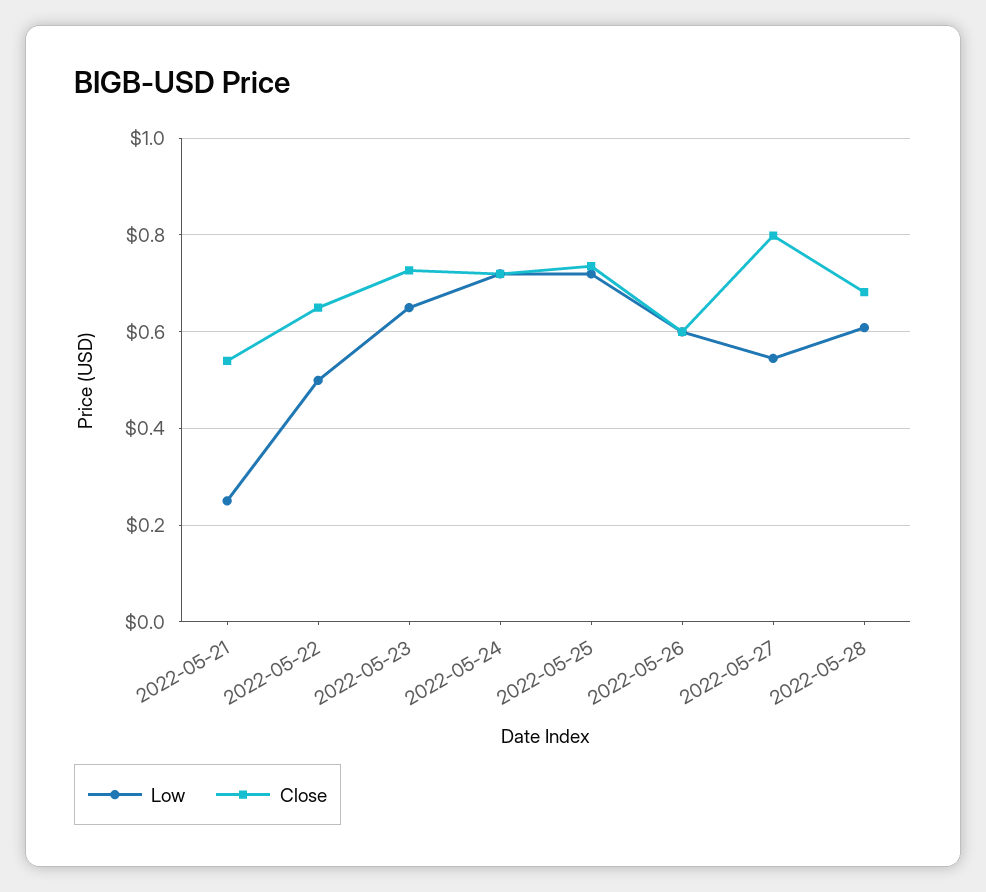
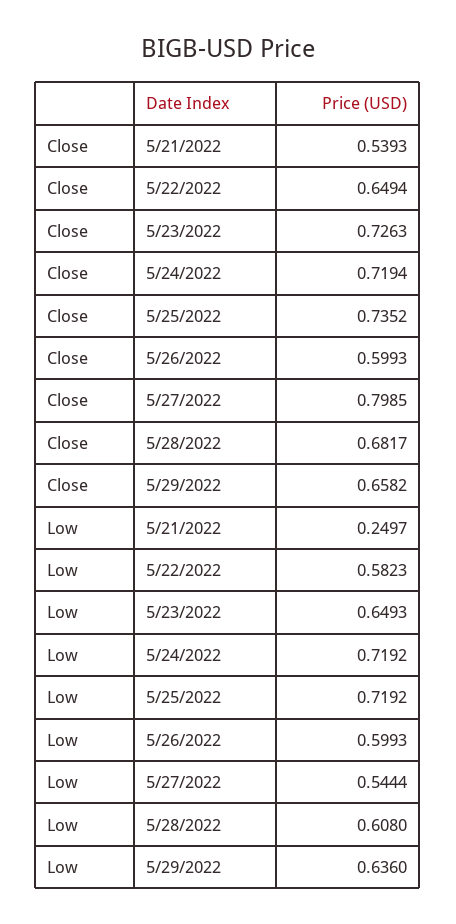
Low, 2022-05-22: 0.5 -> 0.5823
Close, 5/29/2022: none -> 0.6582
Low, 5/29/2022: none -> 0.636

